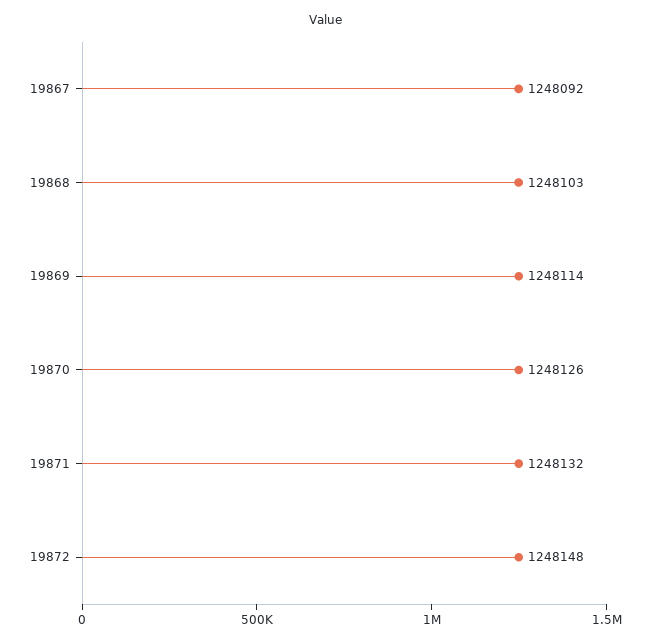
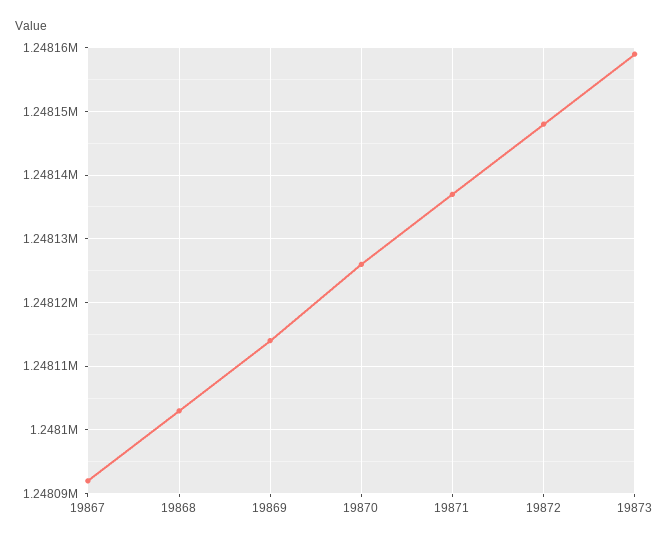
19871: 1248132 -> 1248137
19873: none -> 1248159

